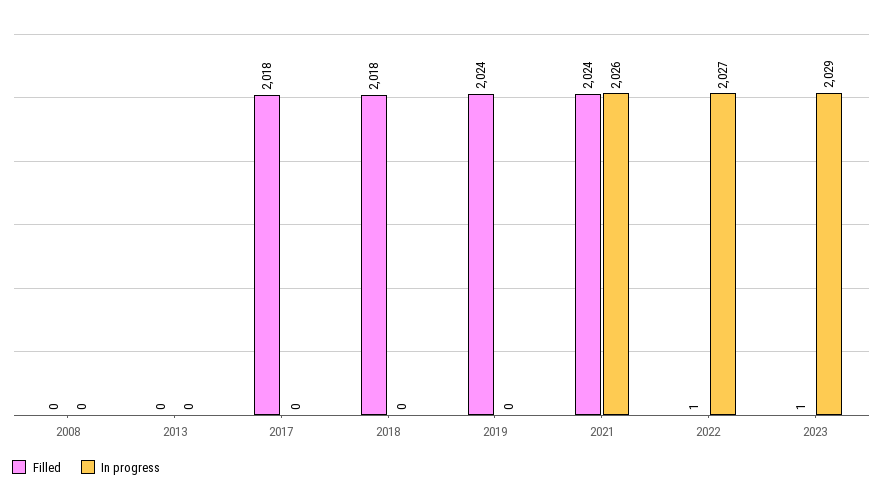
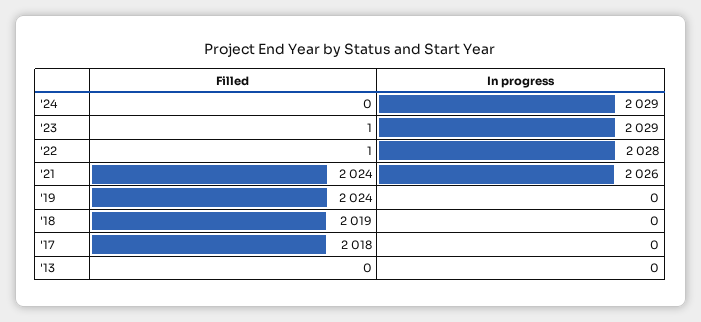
Filled, 2008: 0 -> none
In progress, 2008: 0 -> none
Filled, 2018: 2018 -> 2019
In progress, 2022: 2027 -> 2028
Filled, '24: none -> 0
In progress, '24: none -> 2029

